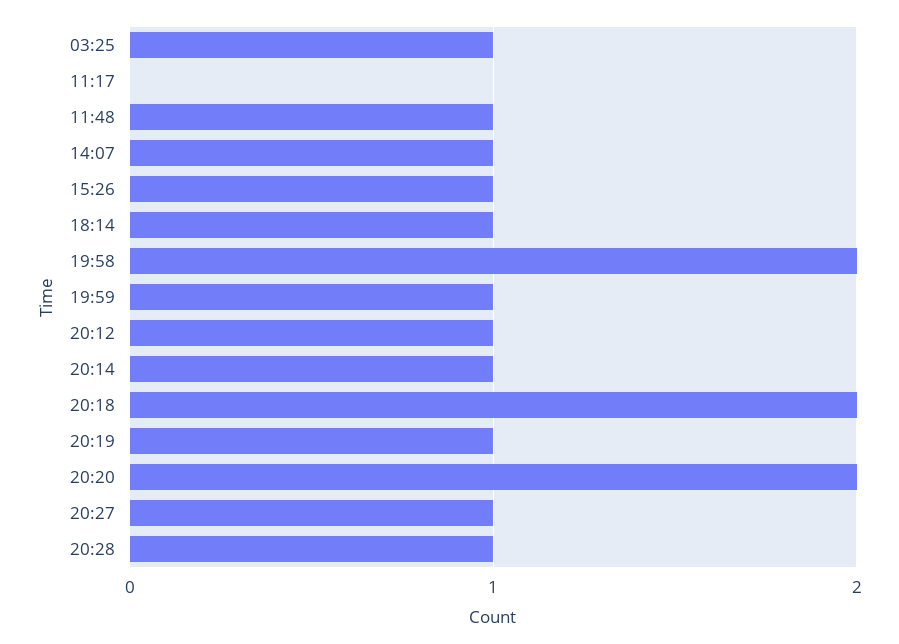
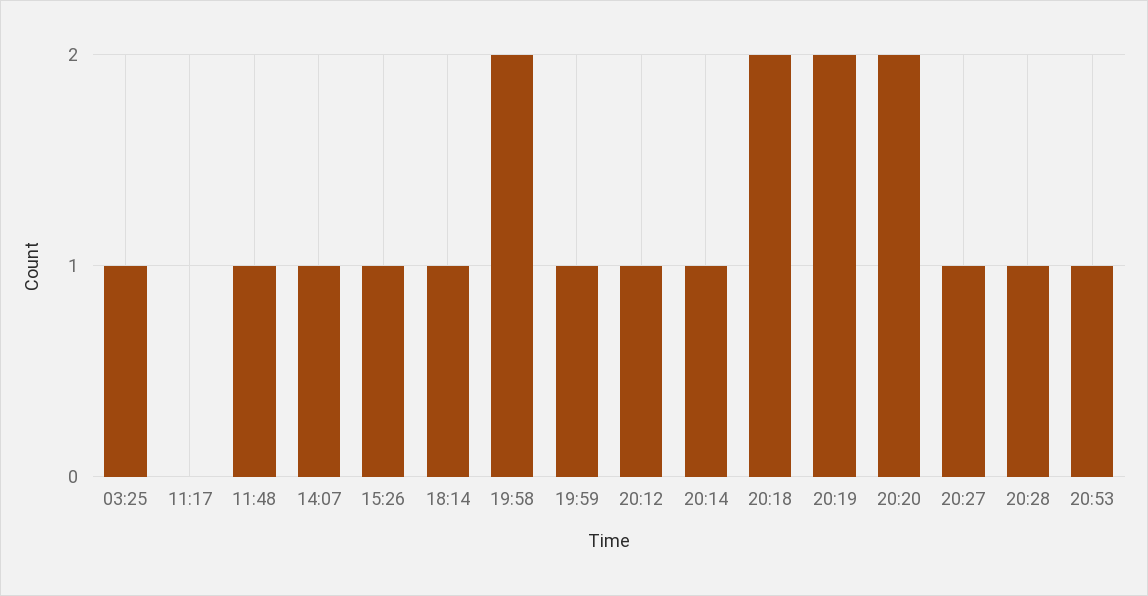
20:19: 1 -> 2
20:53: none -> 1

